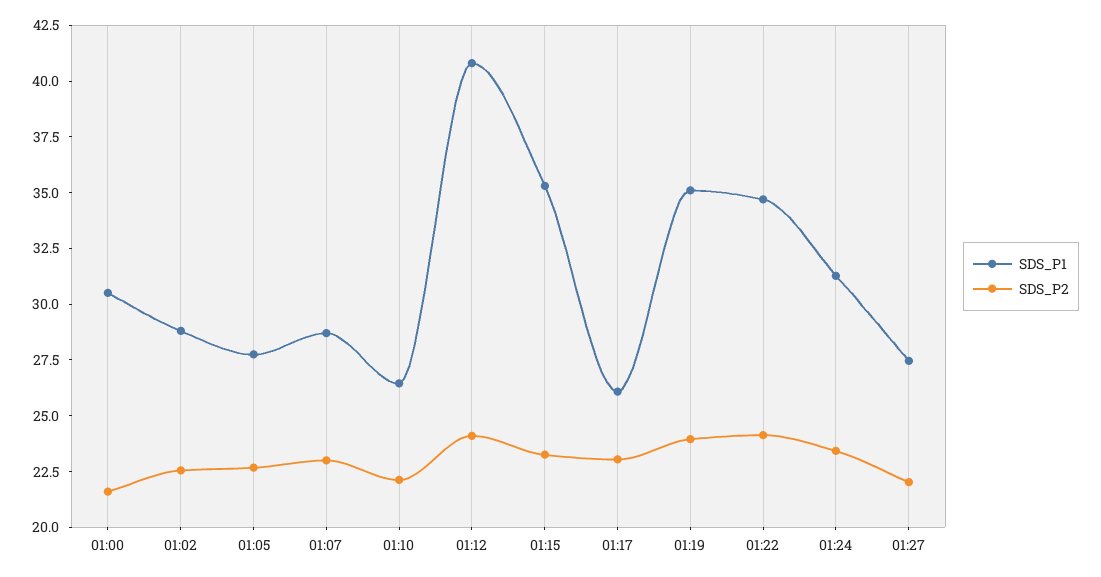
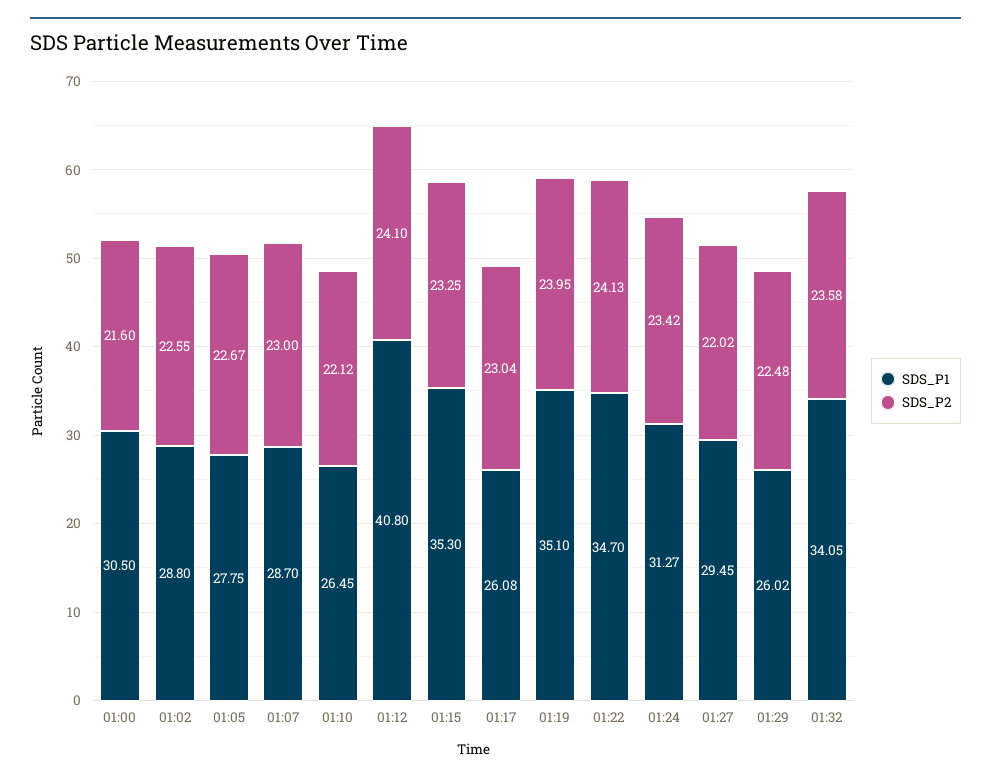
SDS_P1, 01:27: 27.5 -> 29.45
SDS_P1, 01:29: none -> 26.02
SDS_P2, 01:29: none -> 22.48
SDS_P1, 01:32: none -> 34.05
SDS_P2, 01:32: none -> 23.58

